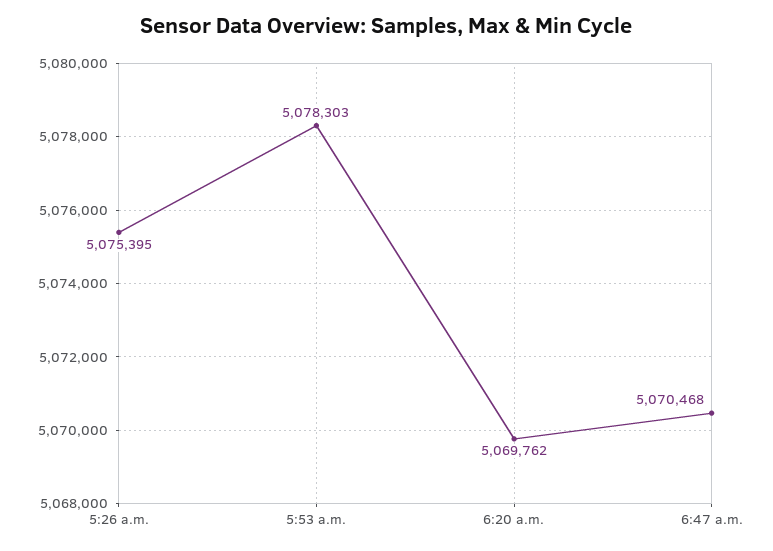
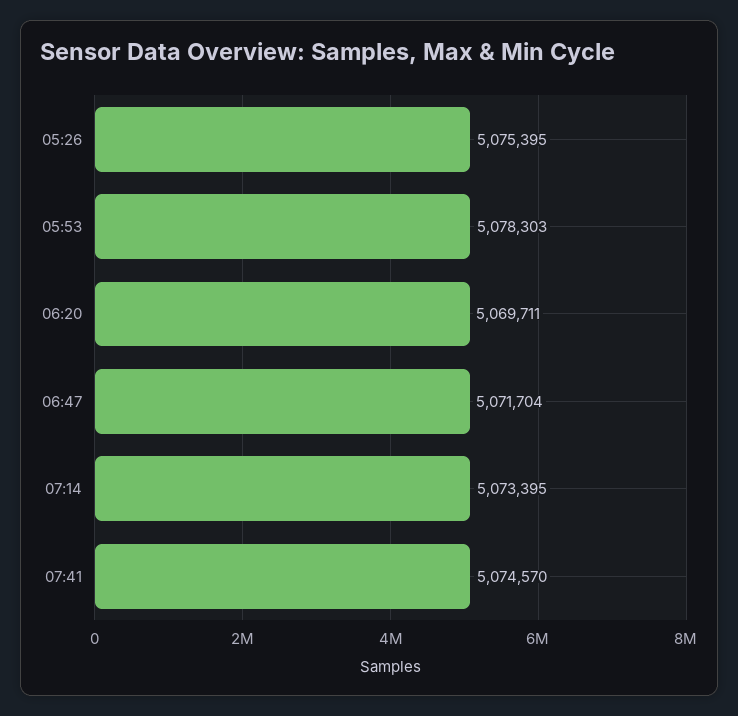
6:20 a.m.: 5069762 -> 5069711
6:47 a.m.: 5070468 -> 5071704
07:14: none -> 5073395
07:41: none -> 5074570

